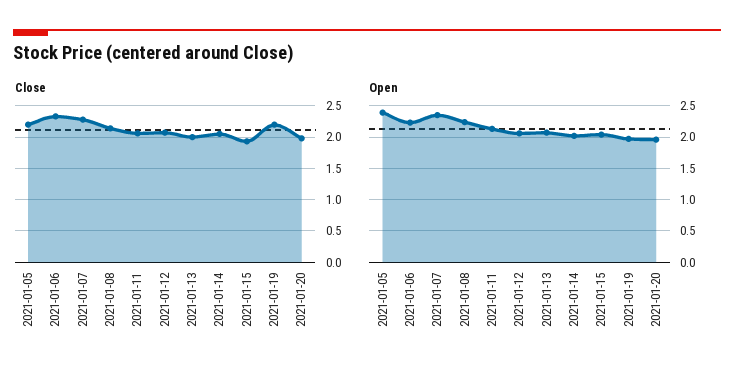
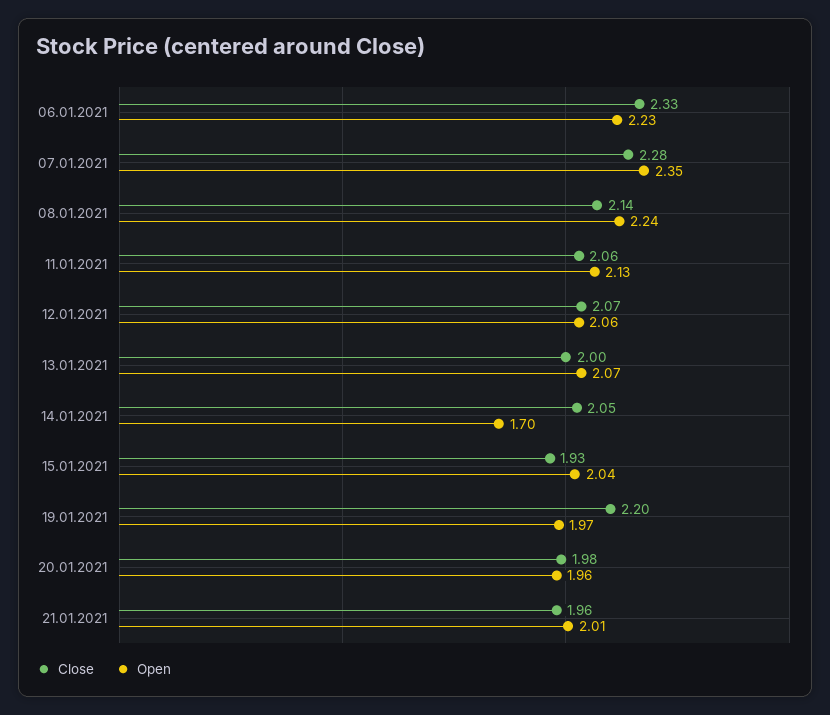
Close, 2021-01-05: 2.2 -> none
Open, 2021-01-05: 2.4 -> none
Open, 2021-01-14: 2 -> 1.7
Close, 21.01.2021: none -> 1.96
Open, 21.01.2021: none -> 2.01

